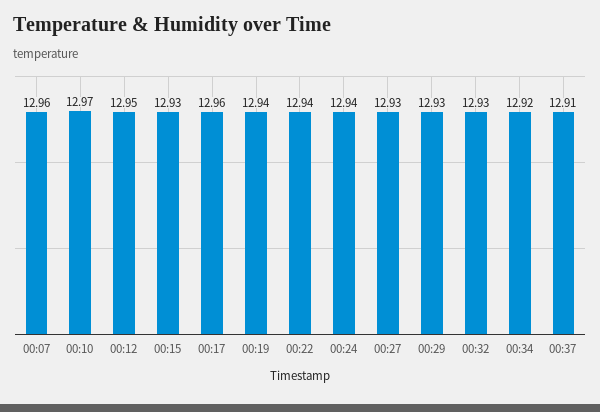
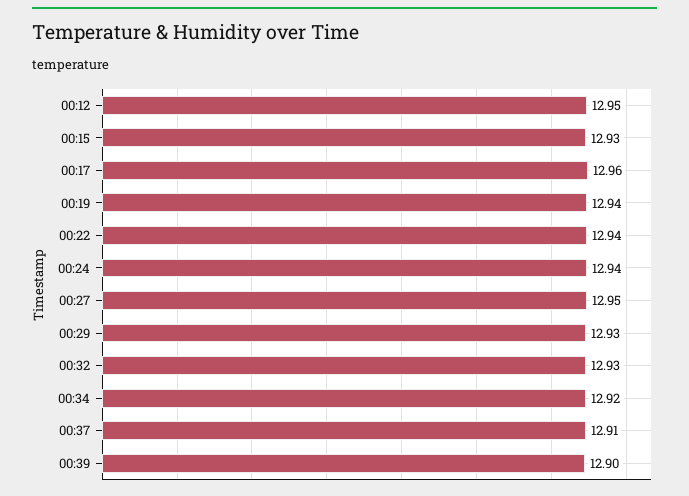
00:07: 12.96 -> none
00:10: 12.97 -> none
00:27: 12.93 -> 12.95
00:39: none -> 12.9

